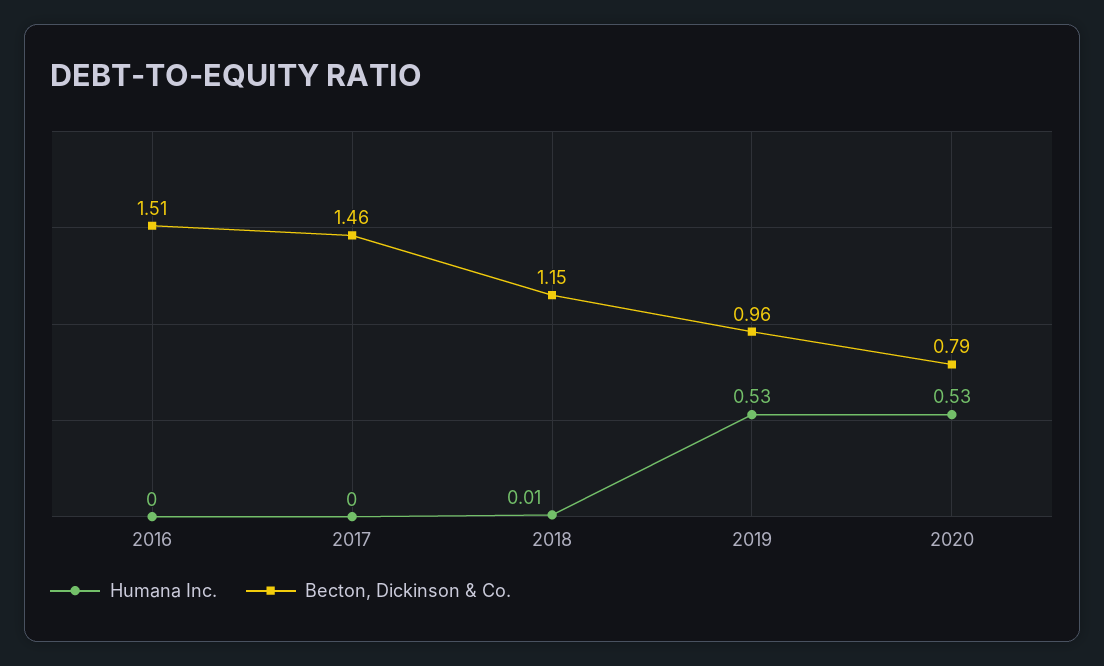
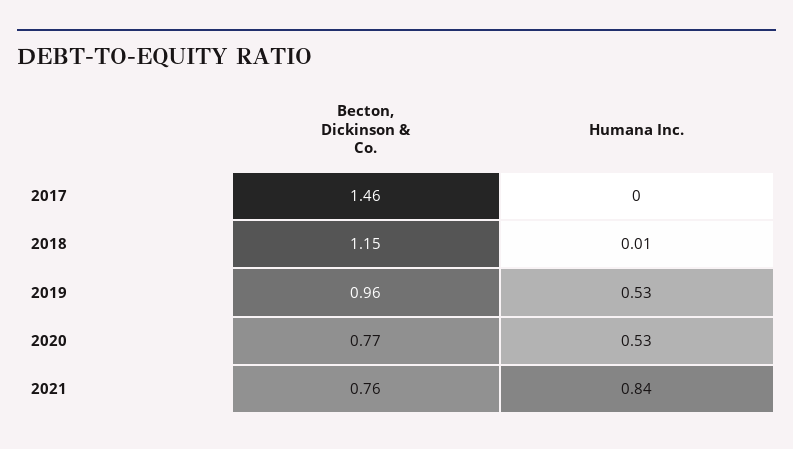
Humana Inc., 2016: 0 -> none
Becton, Dickinson & Co., 2016: 1.51 -> none
Becton, Dickinson & Co., 2020: 0.79 -> 0.77
Becton, Dickinson & Co., 2021: none -> 0.76
Humana Inc., 2021: none -> 0.84

